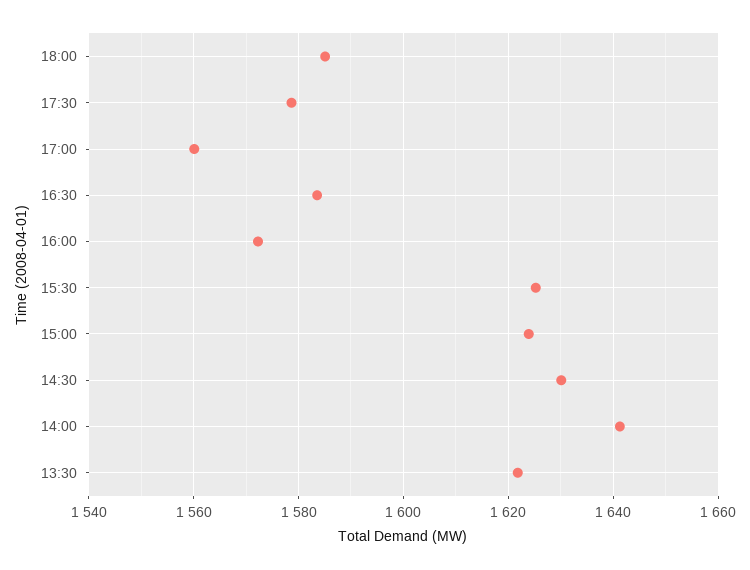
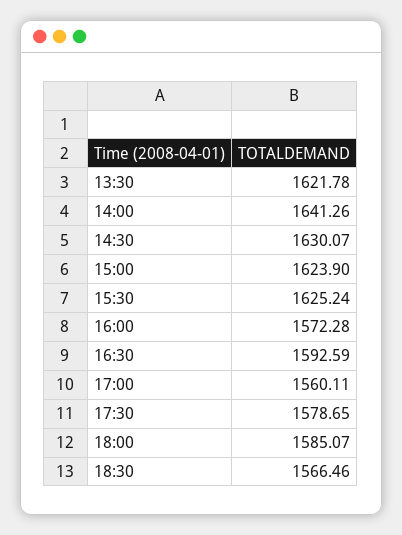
16:30: 1584 -> 1592.59
18:30: none -> 1566.46

